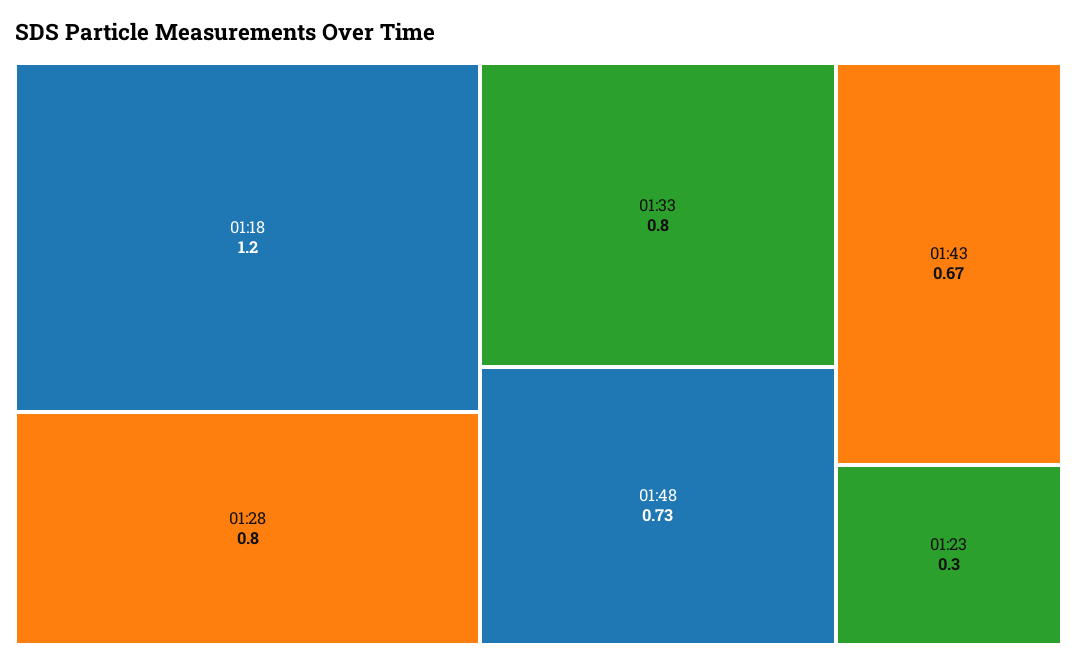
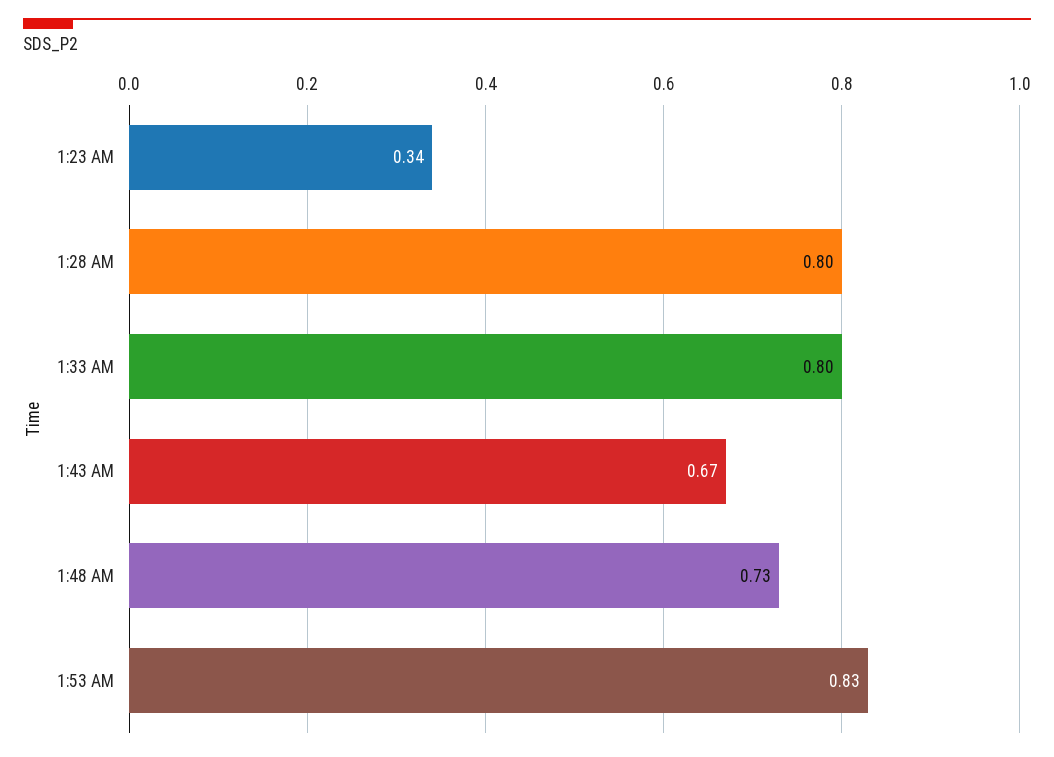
01:18: 1.2 -> none
01:23: 0.3 -> 0.34
1:53 AM: none -> 0.83

